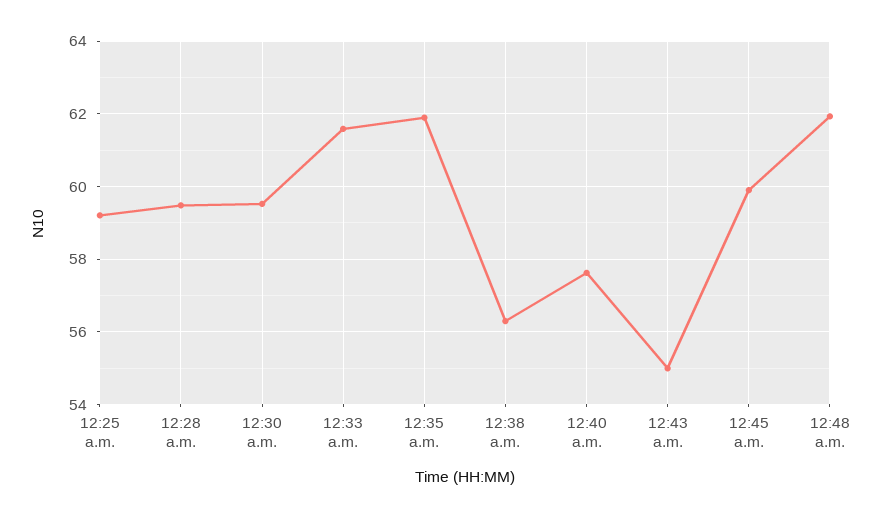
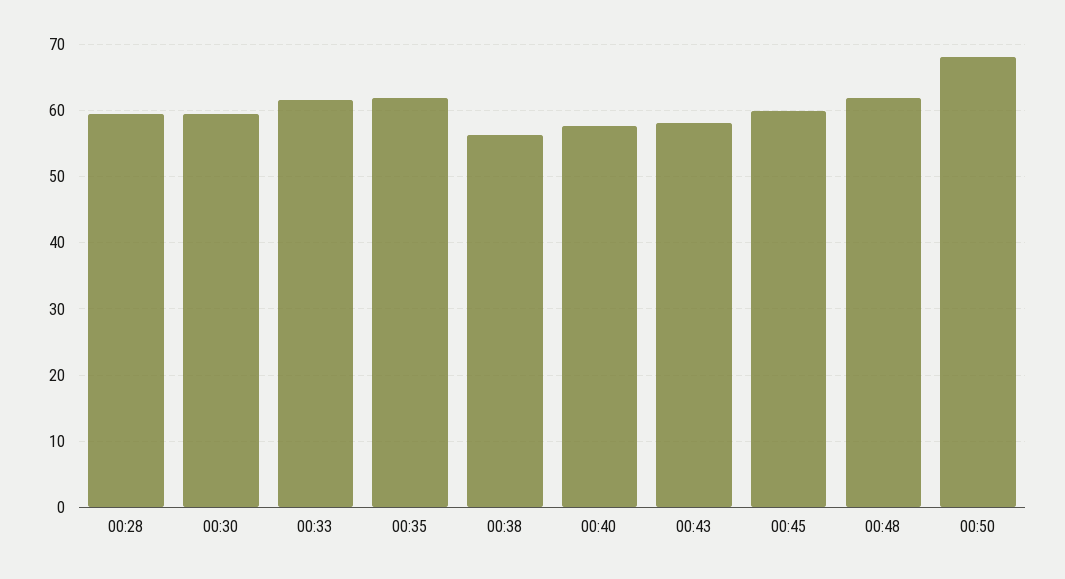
12:25 a.m.: 59.2 -> none
12:43 a.m.: 55 -> 58
00:50: none -> 68

